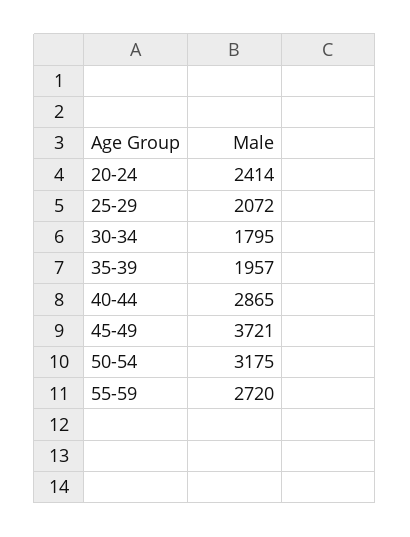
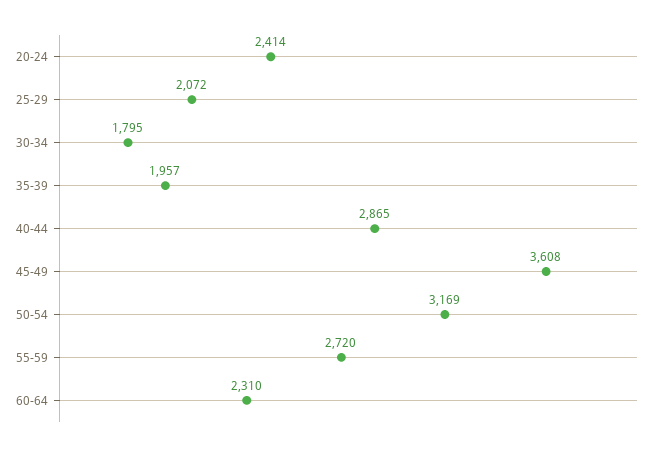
45-49: 3721 -> 3608
50-54: 3175 -> 3169
60-64: none -> 2310

